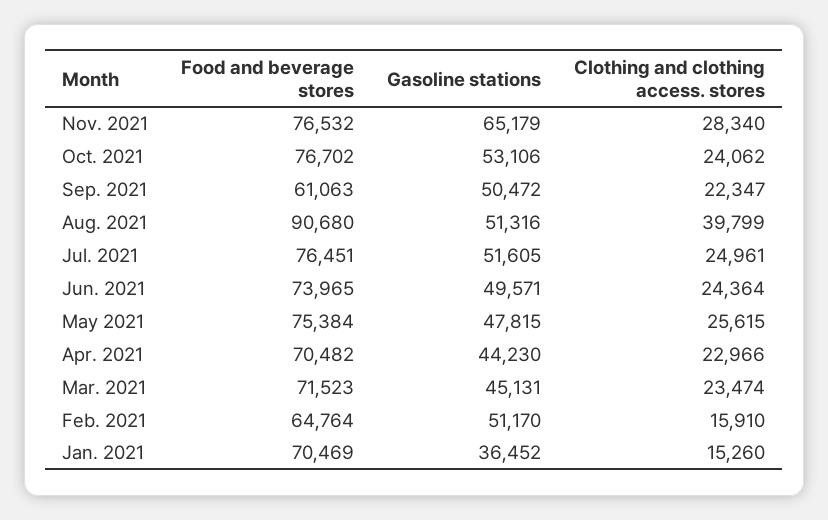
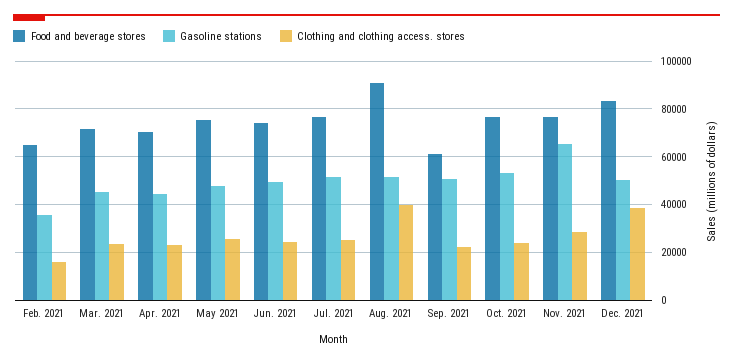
Gasoline stations, Feb. 2021: 51170 -> 35000
Food and beverage stores, Jan. 2021: 70469 -> none
Gasoline stations, Jan. 2021: 36452 -> none
Clothing and clothing access. stores, Jan. 2021: 15260 -> none
Food and beverage stores, Dec. 2021: none -> 85000
Gasoline stations, Dec. 2021: none -> 50000
Clothing and clothing access. stores, Dec. 2021: none -> 40000

